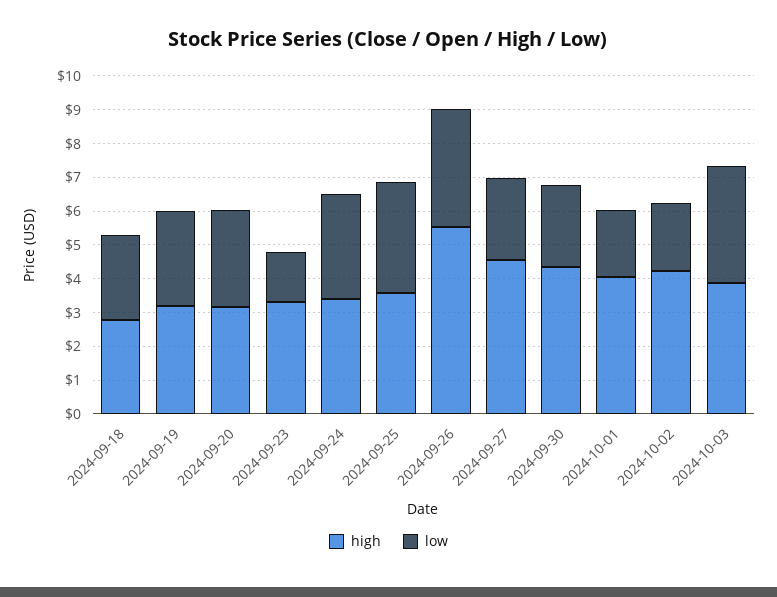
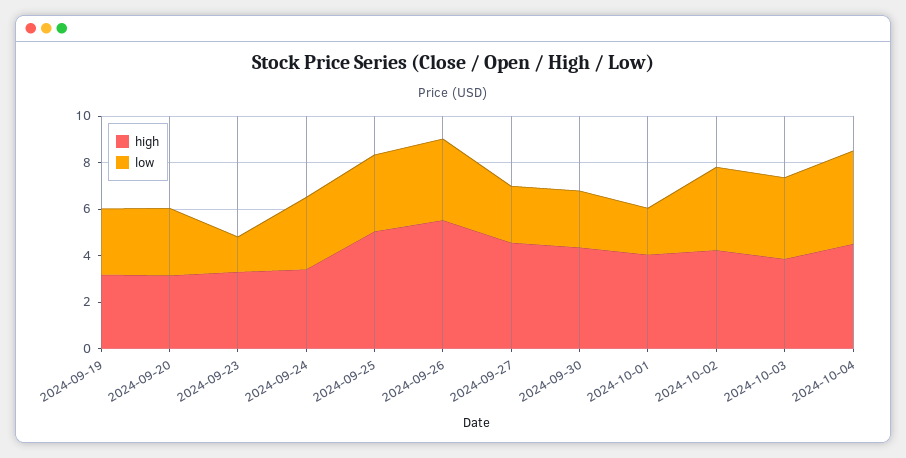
high, 2024-09-18: 2.75 -> none
low, 2024-09-18: 2.5 -> none
high, 2024-09-25: 3.5 -> 5
low, 2024-10-02: 2 -> 3.5
high, 2024-10-04: none -> 4.5
low, 2024-10-04: none -> 4

